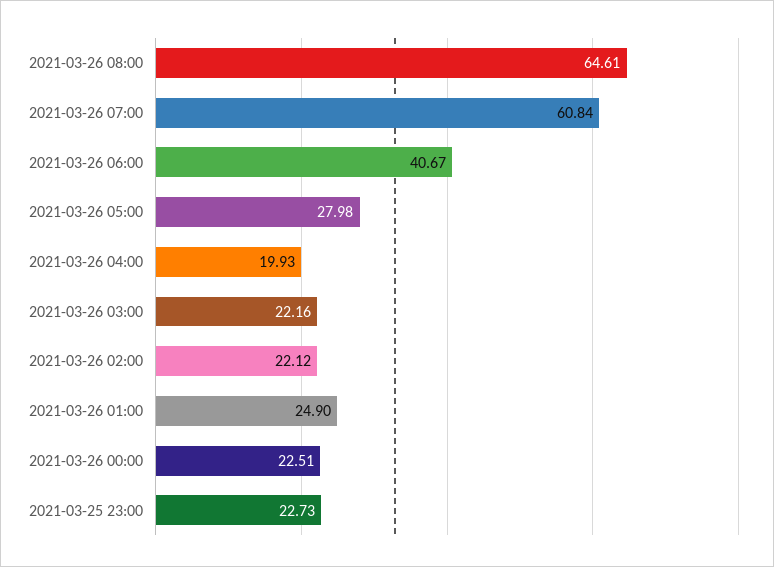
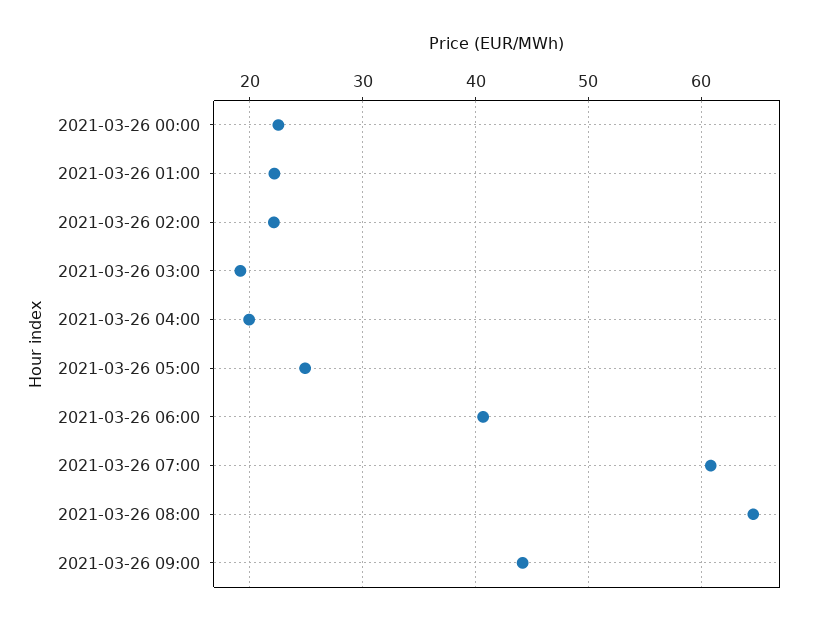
2021-03-26 05:00: 27.98 -> 25
2021-03-26 03:00: 22.16 -> 19
2021-03-26 01:00: 24.9 -> 22
2021-03-25 23:00: 22.73 -> none
2021-03-26 09:00: none -> 44

